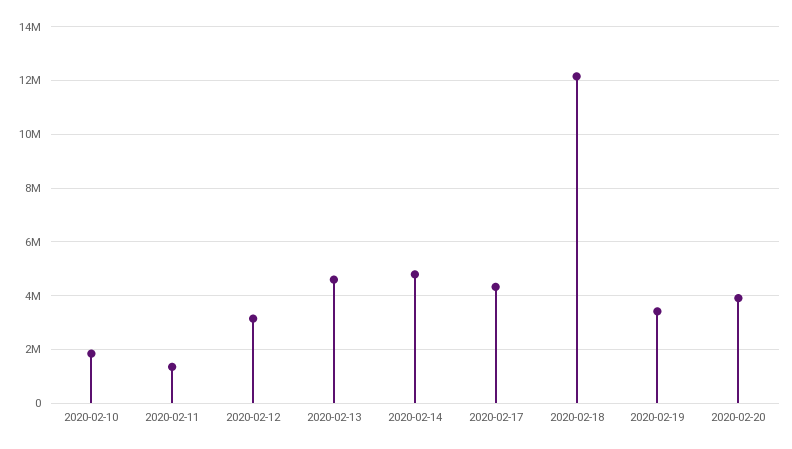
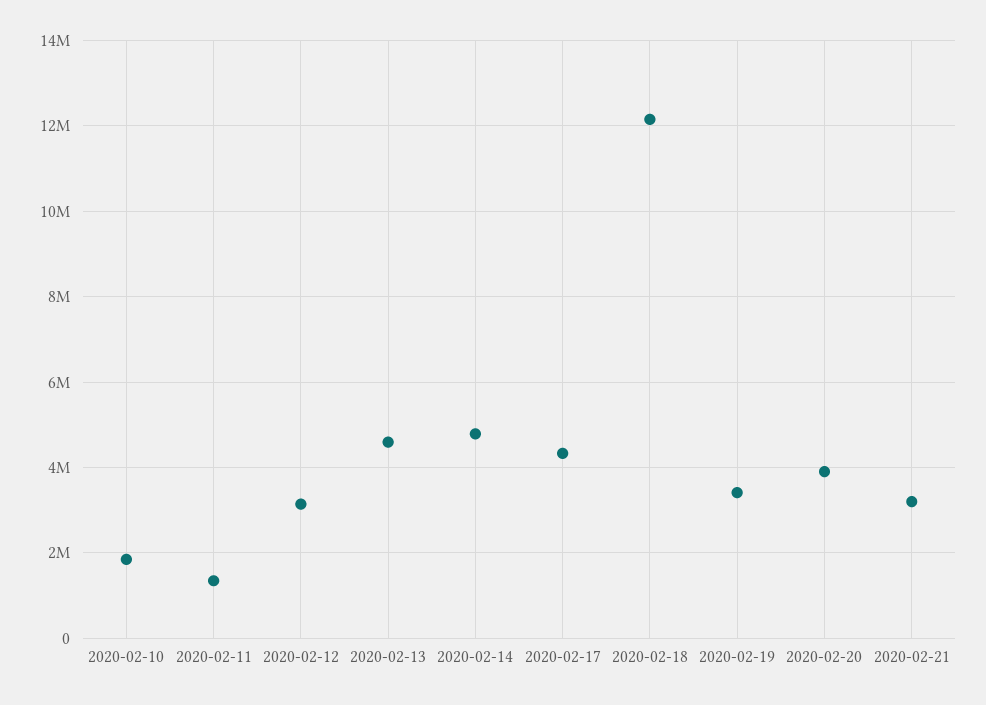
2020-02-21: none -> 3200000

